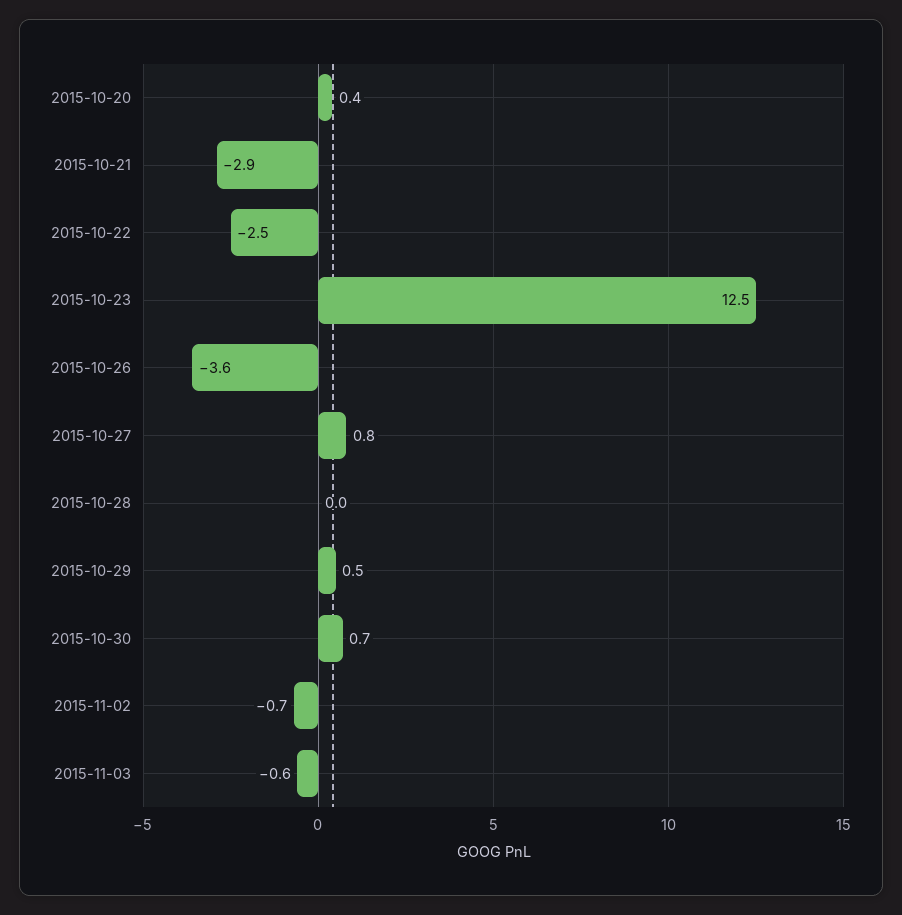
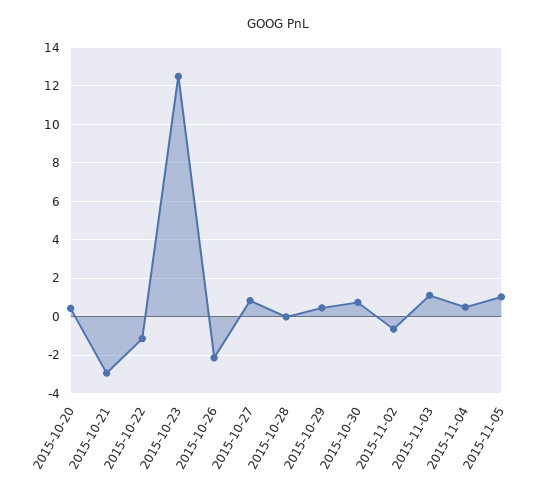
2015-10-22: -2.5 -> -1
2015-10-26: -3.6 -> -2
2015-11-03: -0.6 -> 1
2015-11-04: none -> 0.5
2015-11-05: none -> 1

